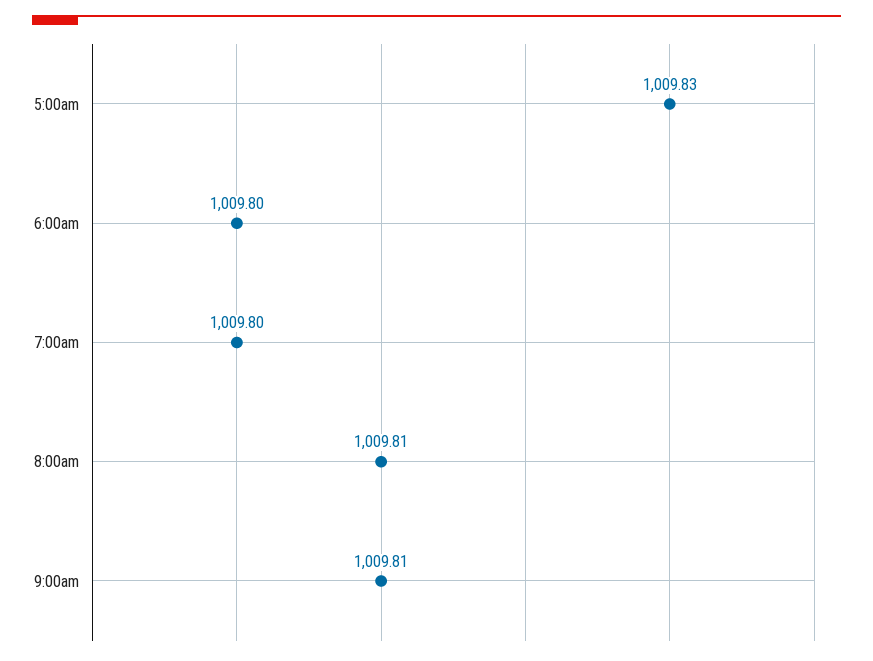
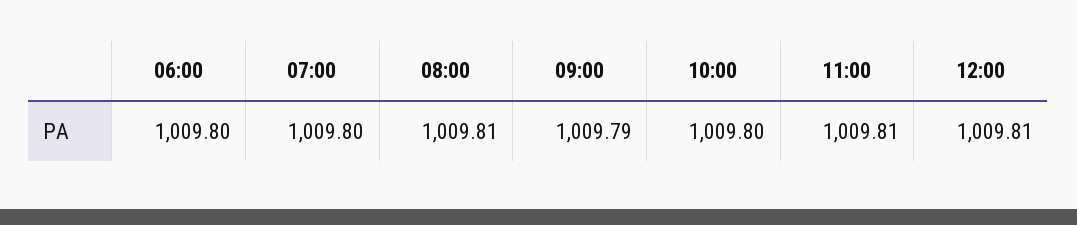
5:00am: 1009.83 -> none
9:00am: 1009.81 -> 1009.79
10:00: none -> 1009.8
11:00: none -> 1009.81
12:00: none -> 1009.81

